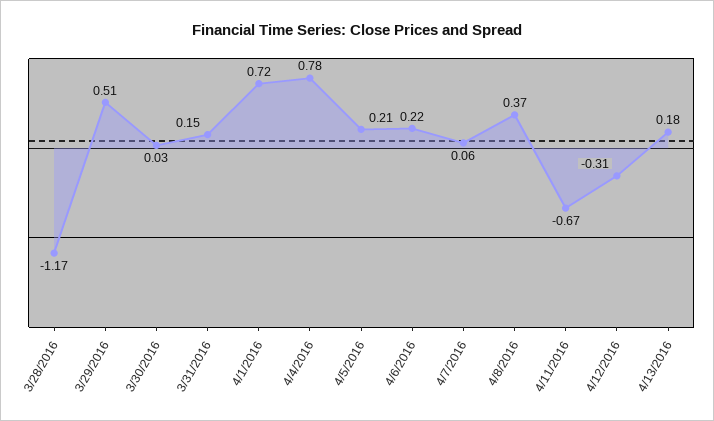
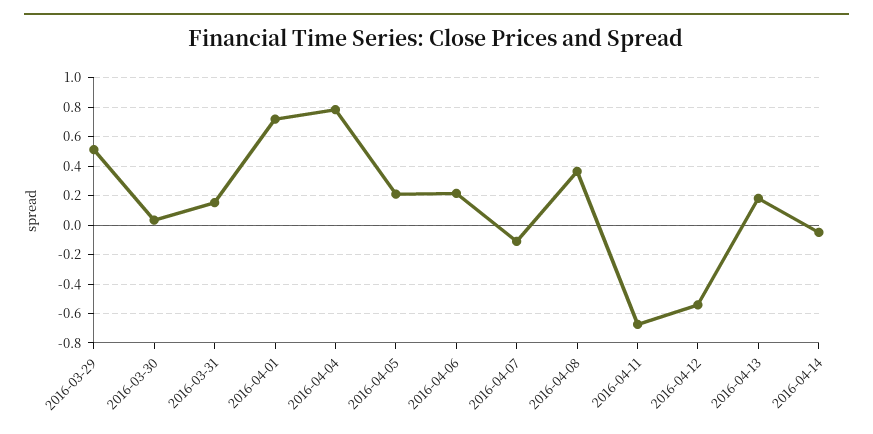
3/28/2016: -1.17 -> none
4/7/2016: 0.06 -> -0.1
4/12/2016: -0.31 -> -0.55
2016-04-14: none -> -0.05

